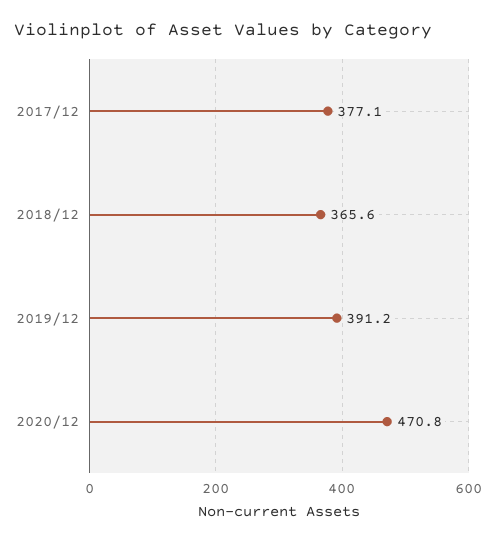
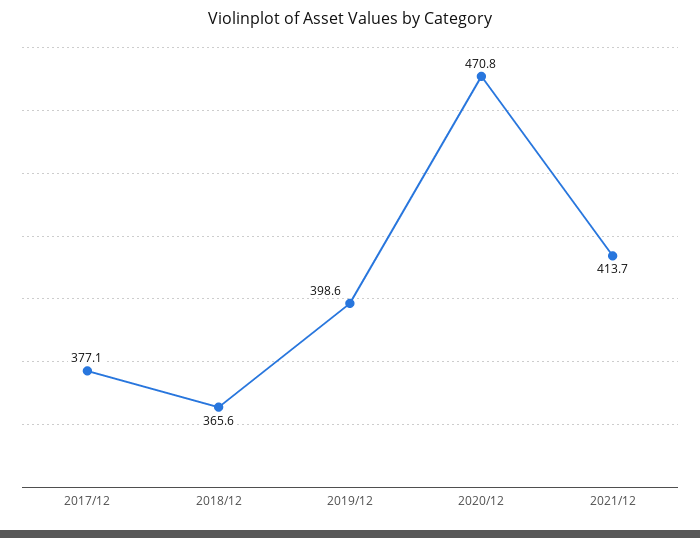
2019/12: 391.2 -> 398.6
2021/12: none -> 413.7

